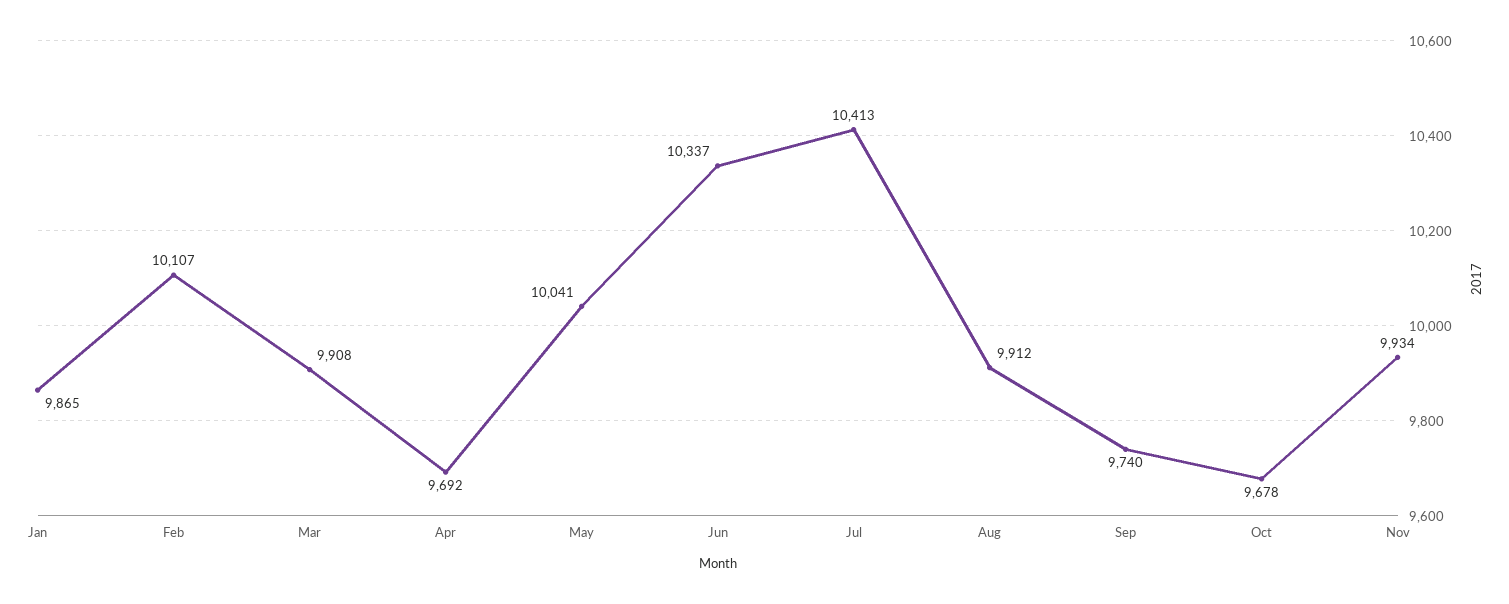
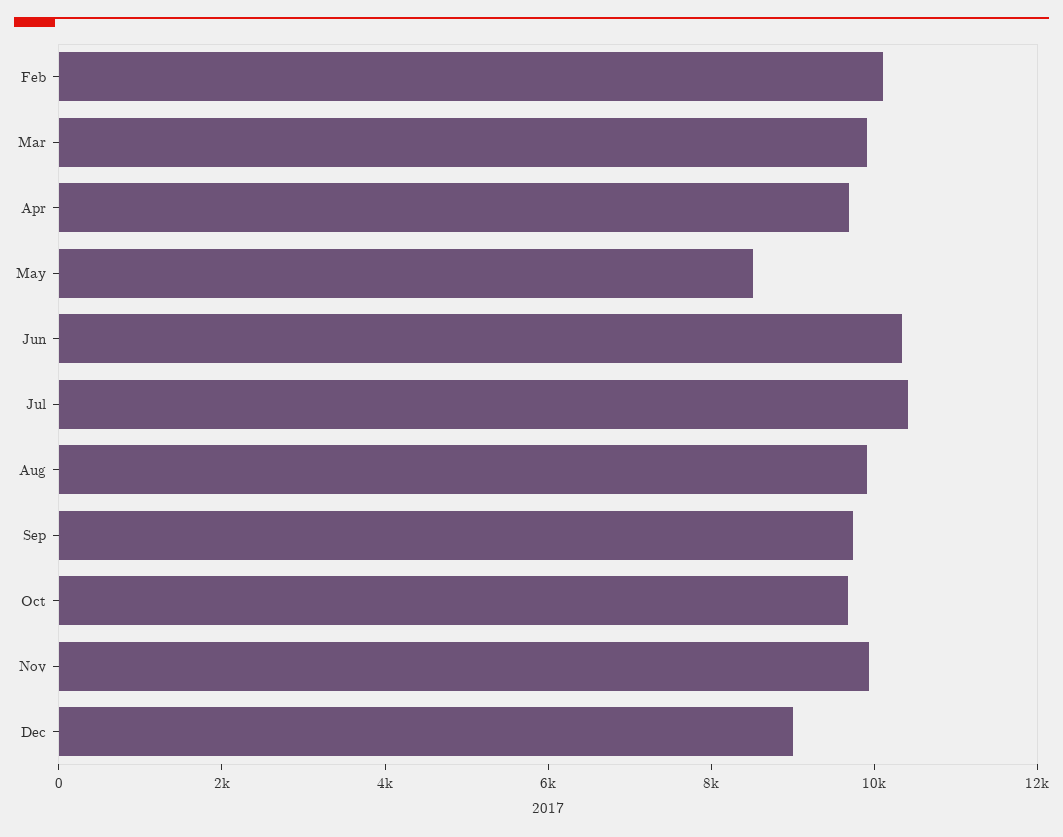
Jan: 9865 -> none
May: 10041 -> 8500
Dec: none -> 9000

